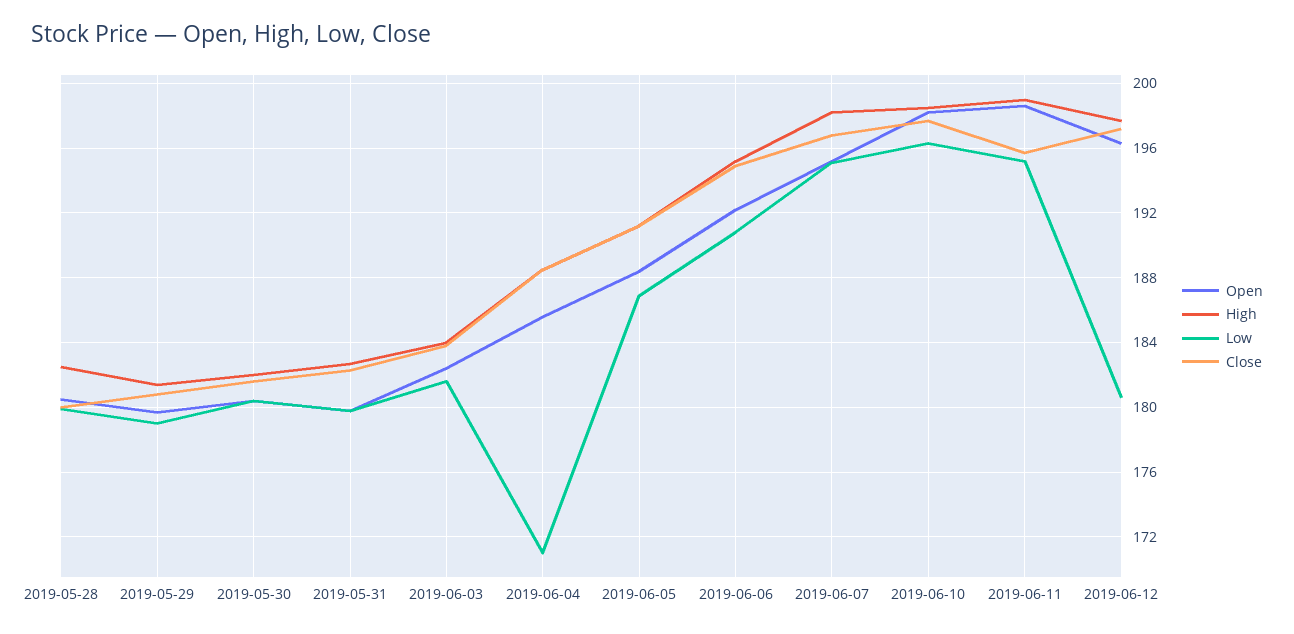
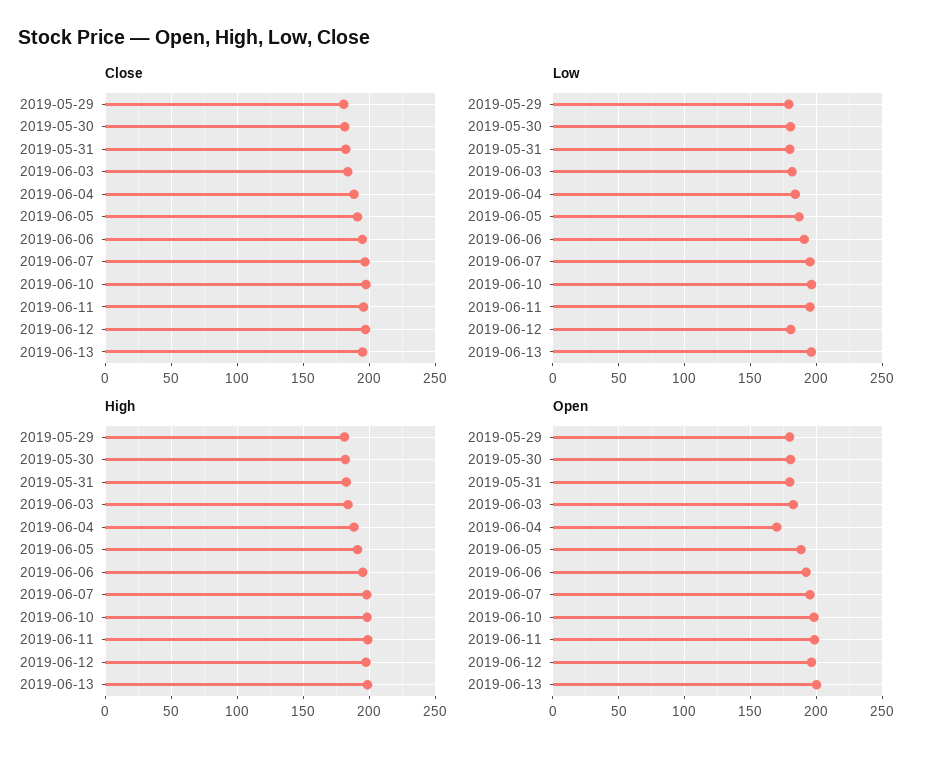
Open, 2019-05-28: 180.5 -> none
High, 2019-05-28: 182.5 -> none
Low, 2019-05-28: 180 -> none
Close, 2019-05-28: 180 -> none
Open, 2019-06-04: 185.5 -> 170
Low, 2019-06-04: 171 -> 185
Close, 2019-06-13: none -> 195
Low, 2019-06-13: none -> 195
High, 2019-06-13: none -> 200
Open, 2019-06-13: none -> 200

